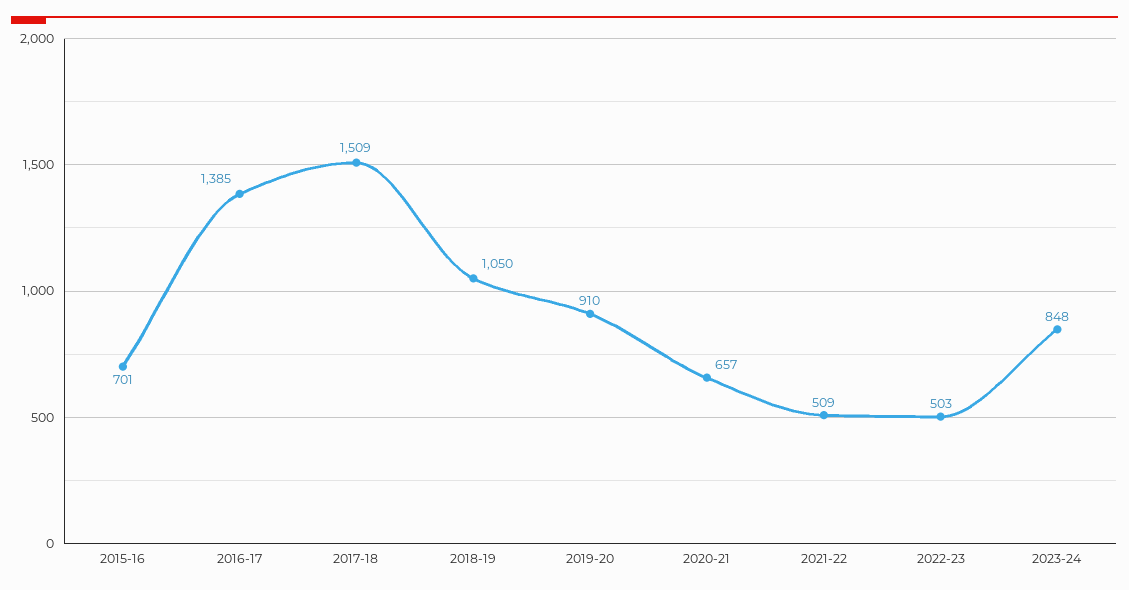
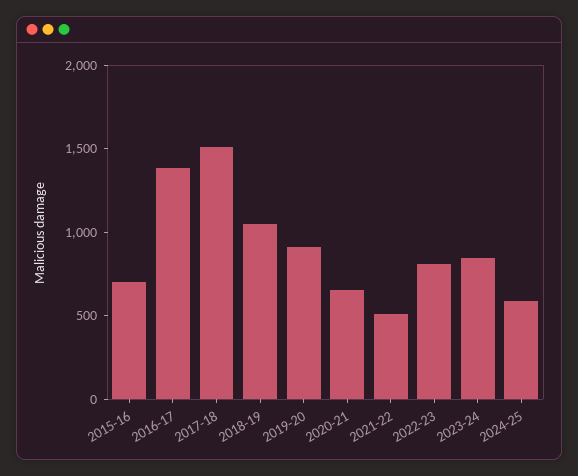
2022-23: 503 -> 800
2024-25: none -> 600

